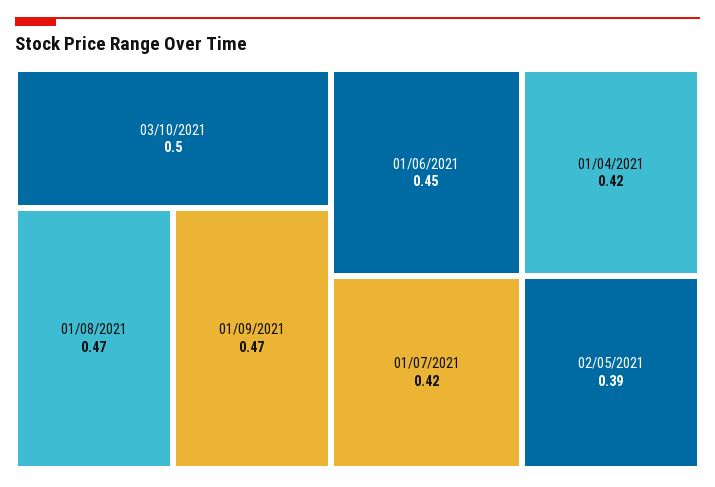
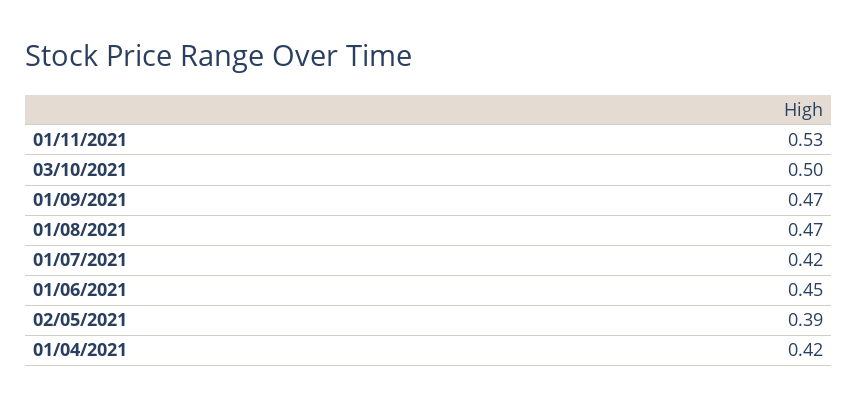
01/11/2021: none -> 0.53

